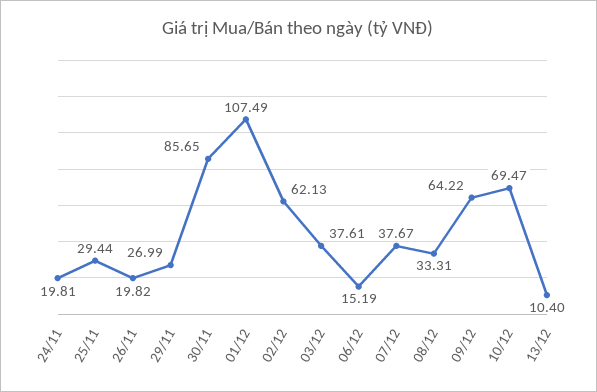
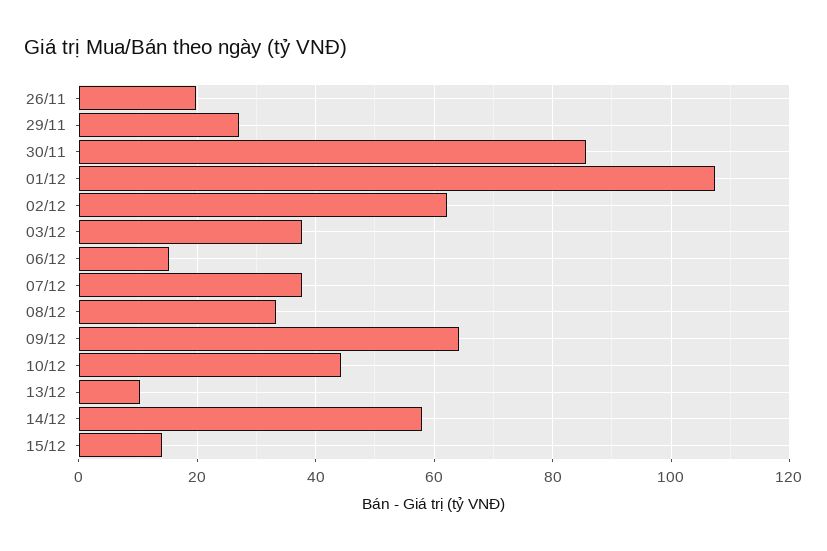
24/11: 19.81 -> none
25/11: 29.44 -> none
10/12: 69.47 -> 44
14/12: none -> 58
15/12: none -> 14

